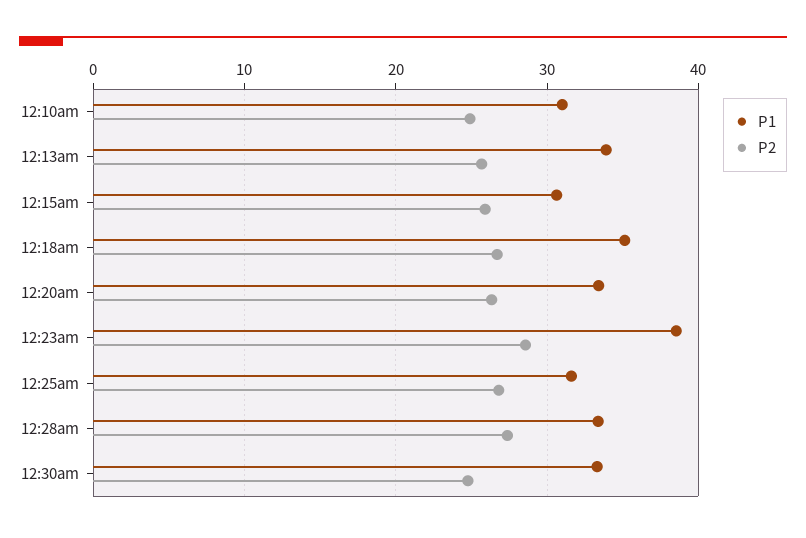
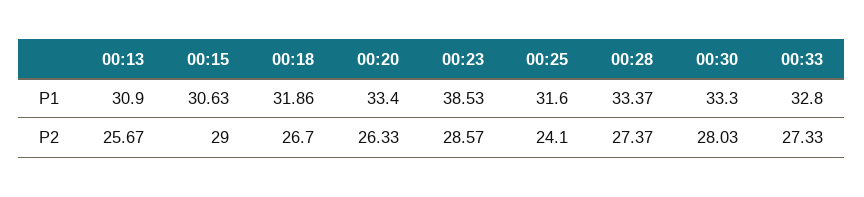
P1, 12:10am: 31 -> none
P2, 12:10am: 25 -> none
P1, 12:13am: 34 -> 30.9
P2, 12:15am: 26 -> 29
P1, 12:18am: 35 -> 31.86
P2, 12:25am: 27 -> 24.1
P2, 12:30am: 25 -> 28.03
P1, 00:33: none -> 32.8
P2, 00:33: none -> 27.33

